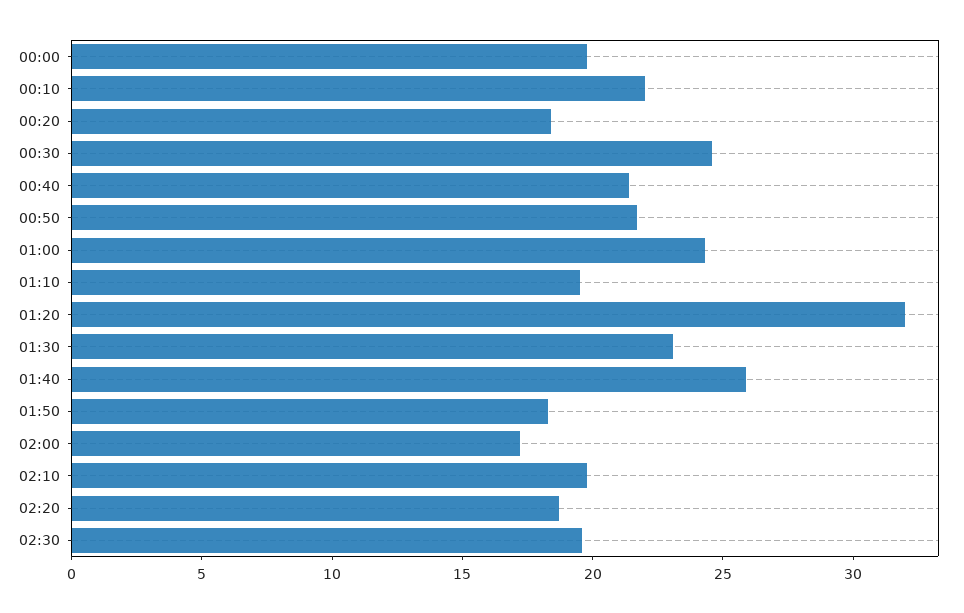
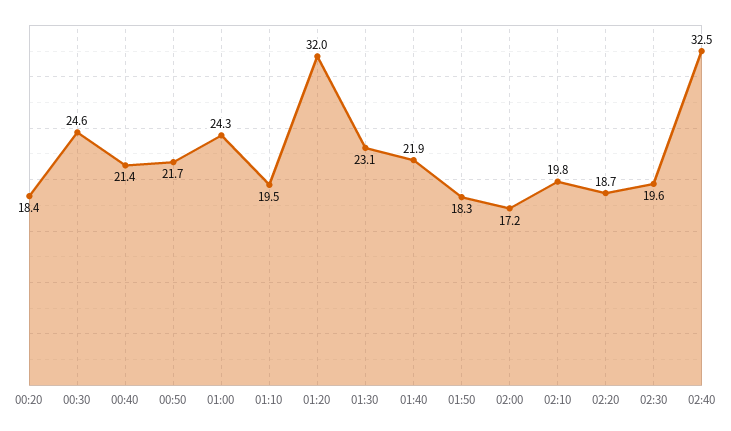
00:00: 20 -> none
00:10: 22 -> none
01:40: 26 -> 21.9
02:40: none -> 32.5

